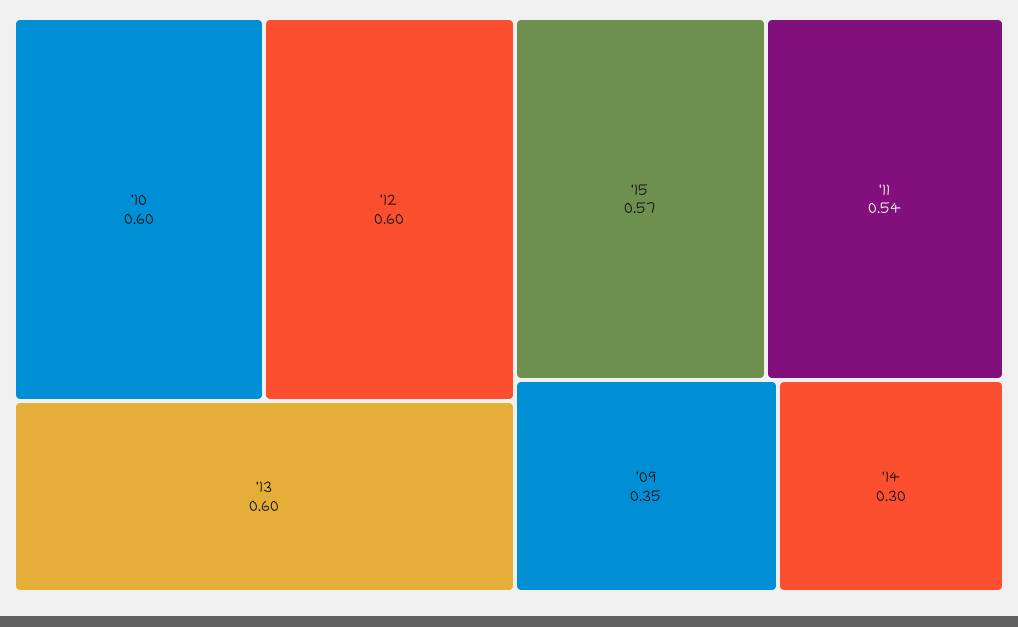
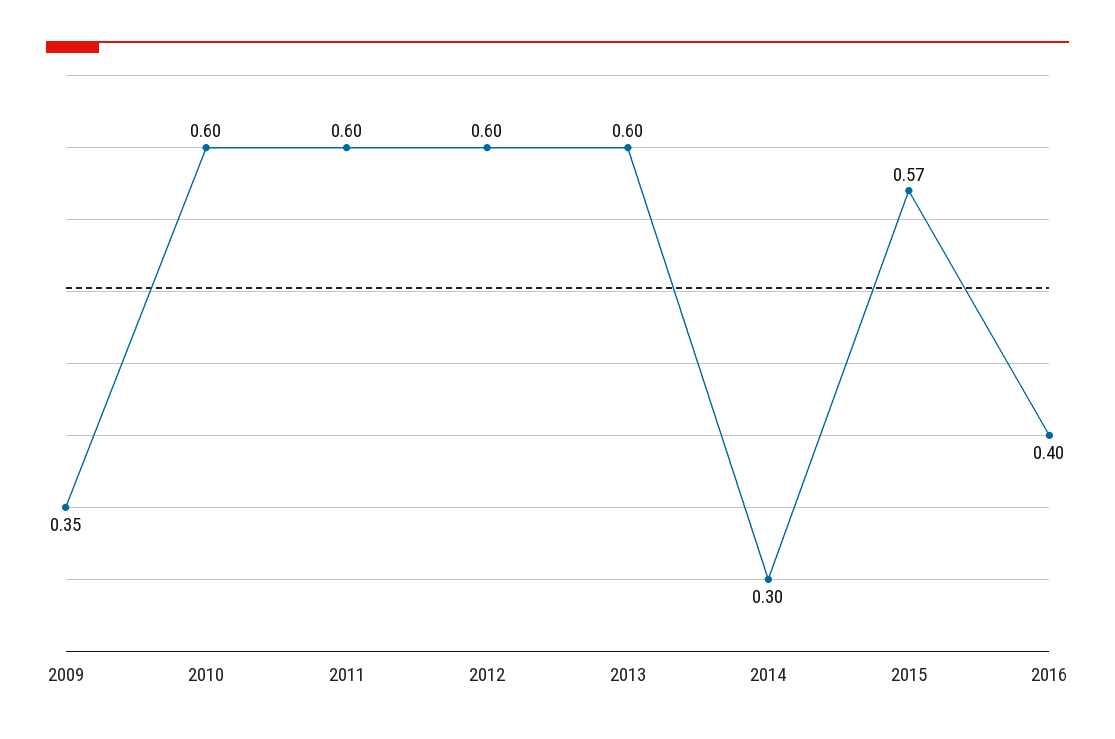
'11: 0.54 -> 0.6
2016: none -> 0.4

